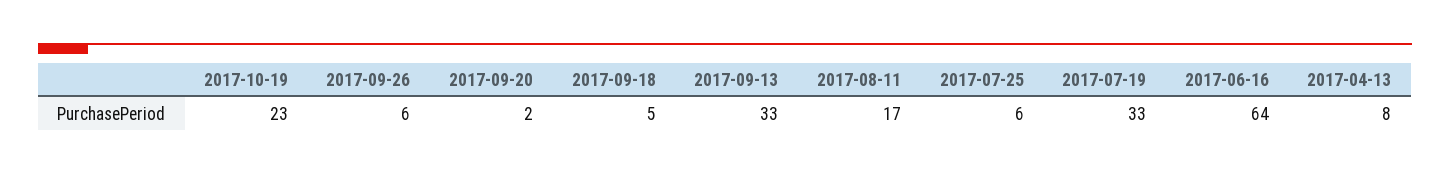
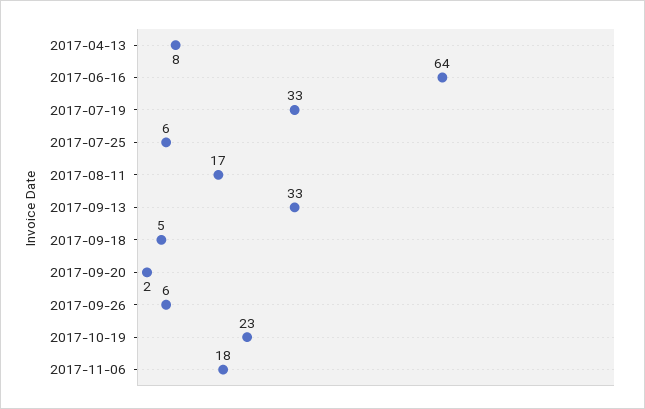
2017-11-06: none -> 18

